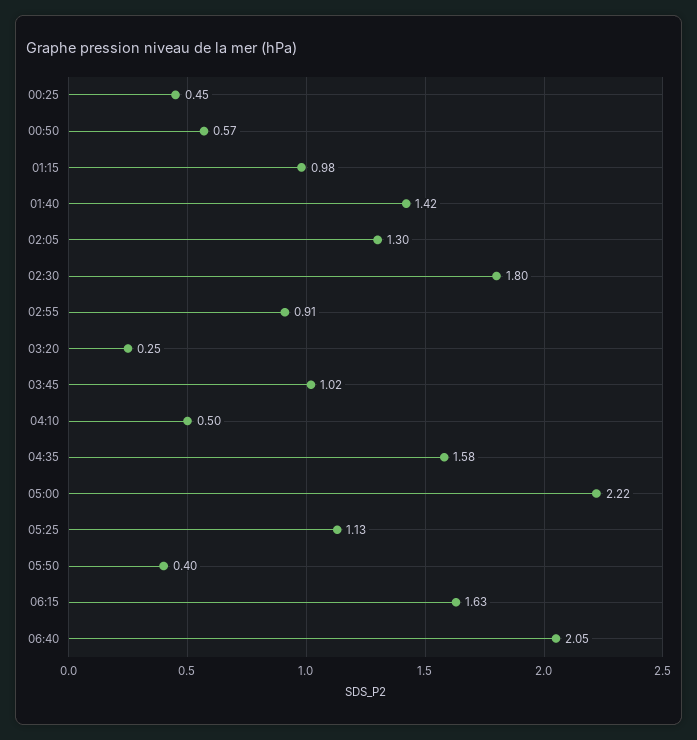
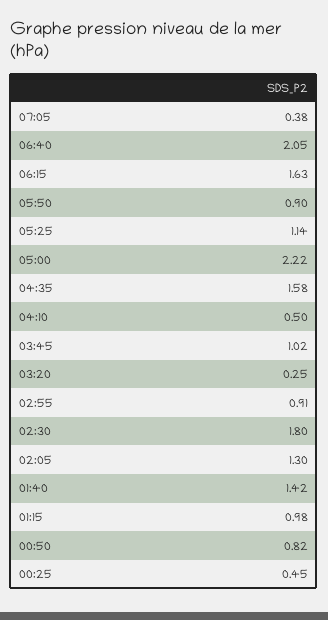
00:50: 0.57 -> 0.82
05:25: 1.13 -> 1.14
05:50: 0.4 -> 0.9
07:05: none -> 0.38

